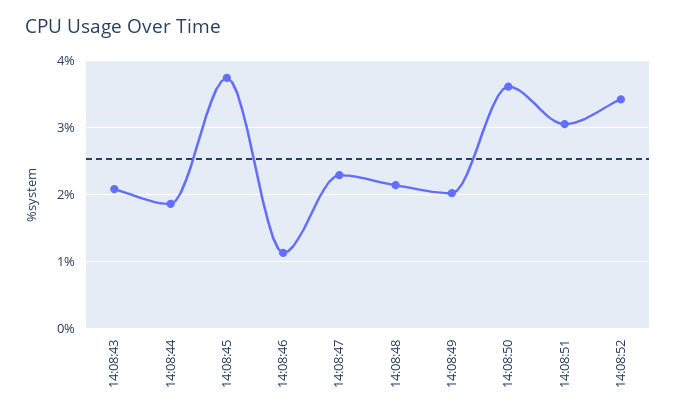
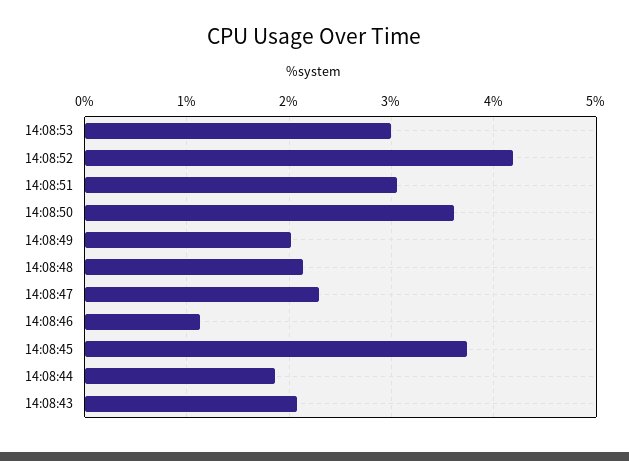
14:08:52: 3.4 -> 4.2
14:08:53: none -> 3

